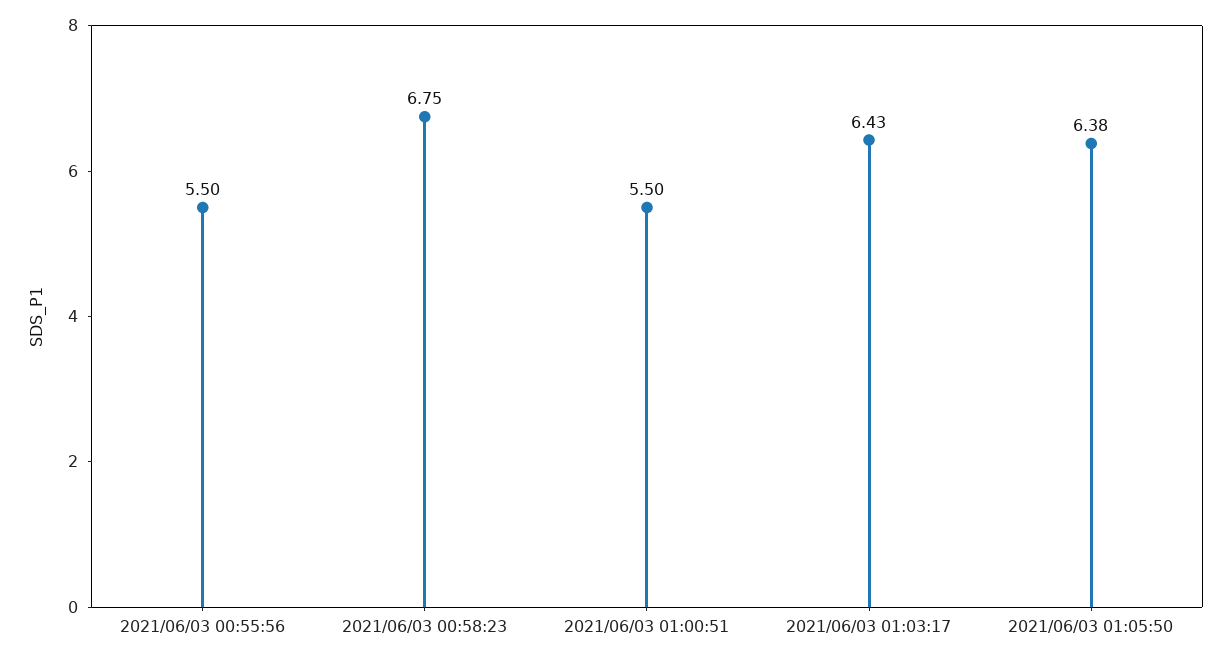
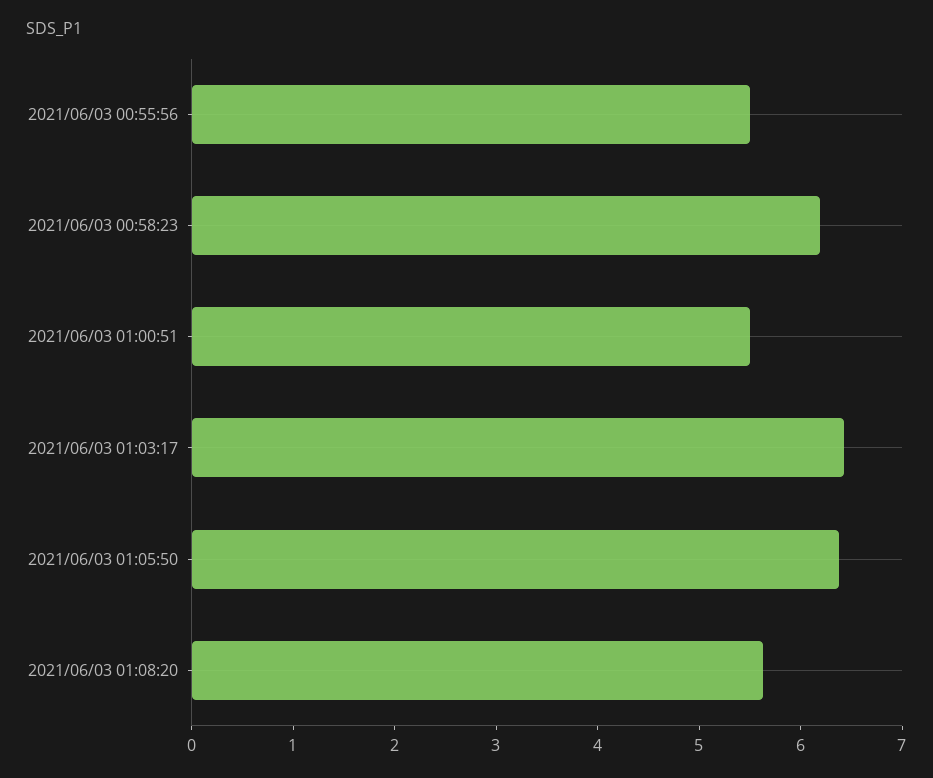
2021/06/03 00:58:23: 6.75 -> 6.2
2021/06/03 01:08:20: none -> 5.6

